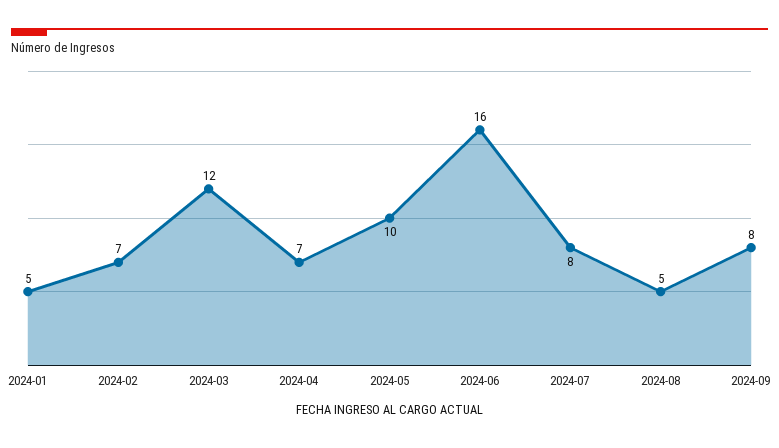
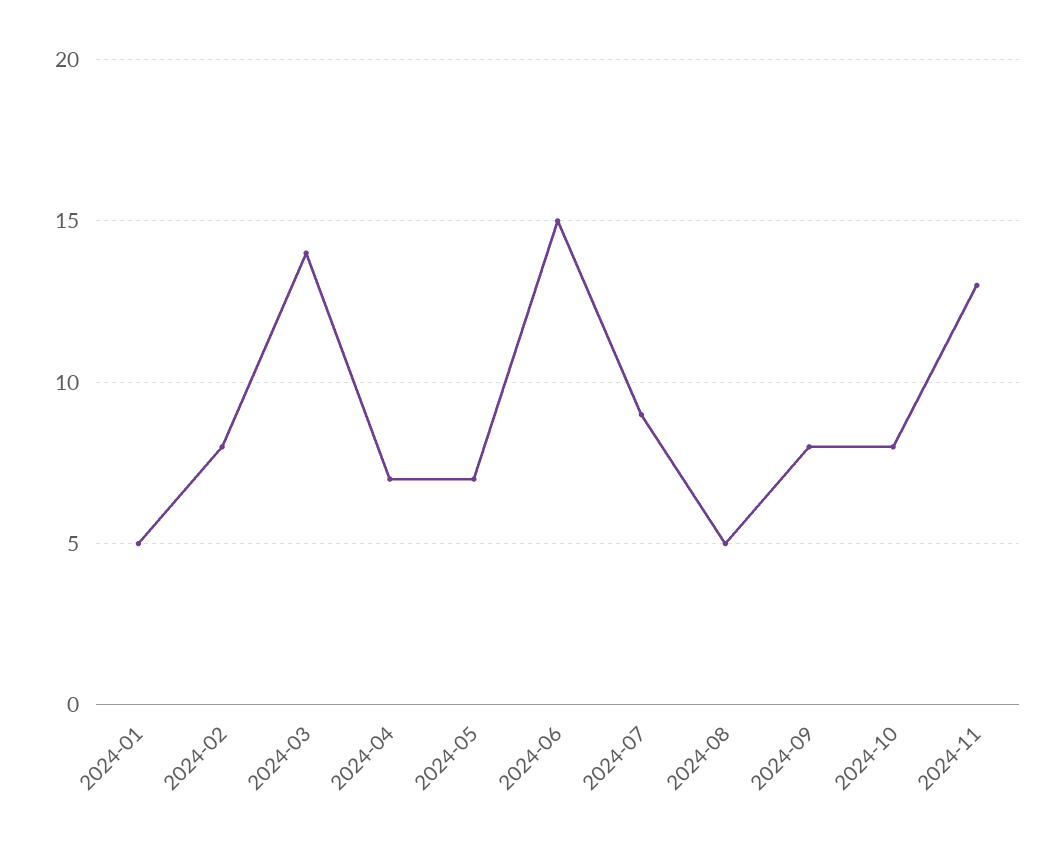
2024-02: 7 -> 8
2024-03: 12 -> 14
2024-05: 10 -> 7
2024-06: 16 -> 15
2024-07: 8 -> 9
2024-10: none -> 8
2024-11: none -> 13

